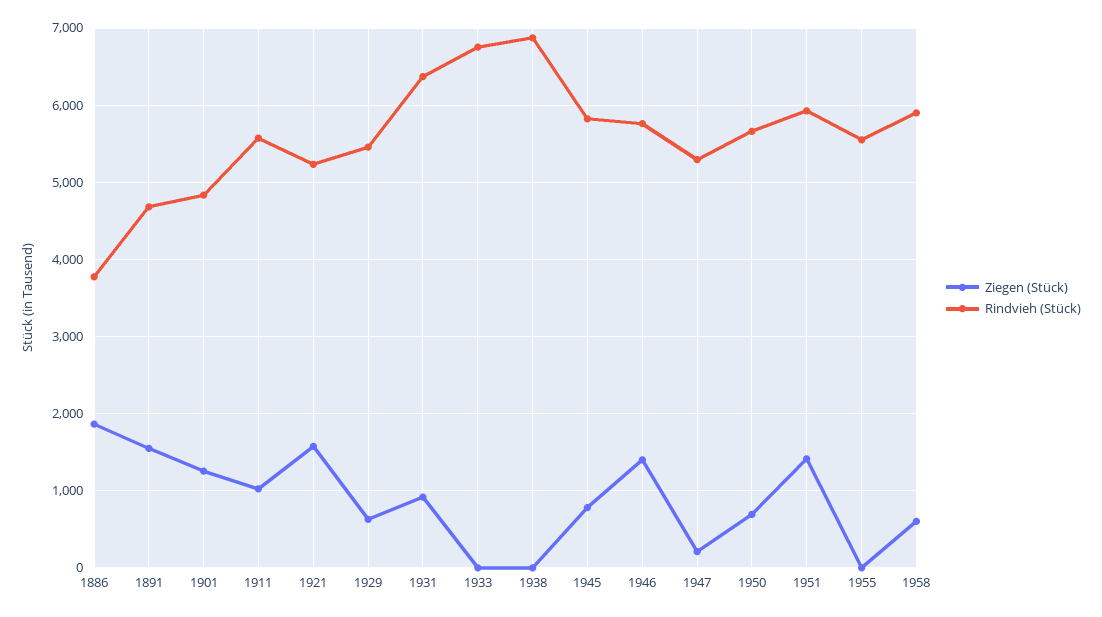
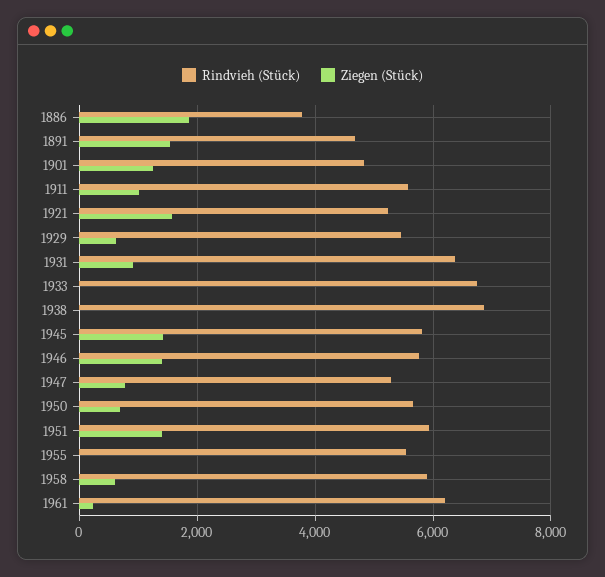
Ziegen (Stück), 1945: 800 -> 1400
Ziegen (Stück), 1947: 200 -> 800
Rindvieh (Stück), 1961: none -> 6200
Ziegen (Stück), 1961: none -> 200

